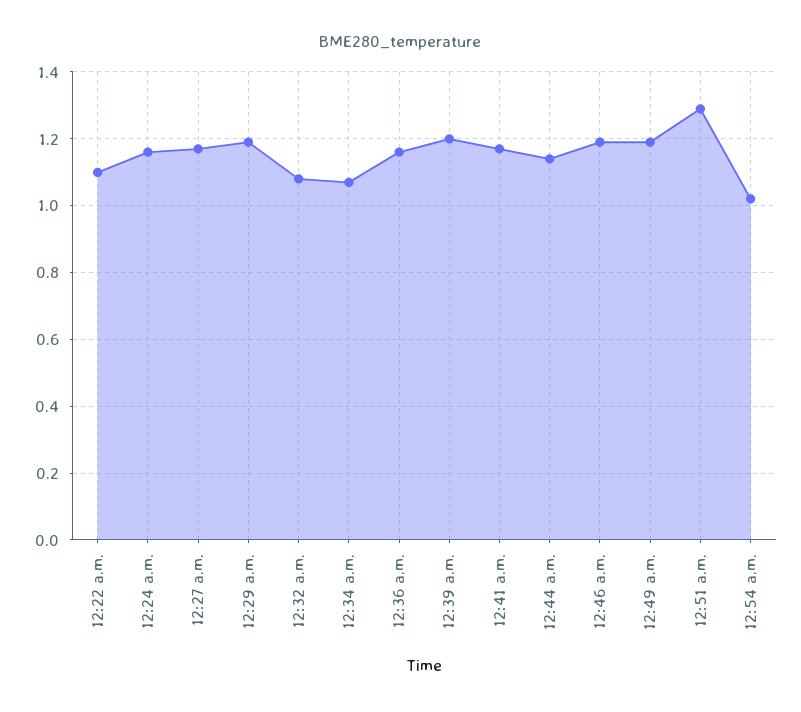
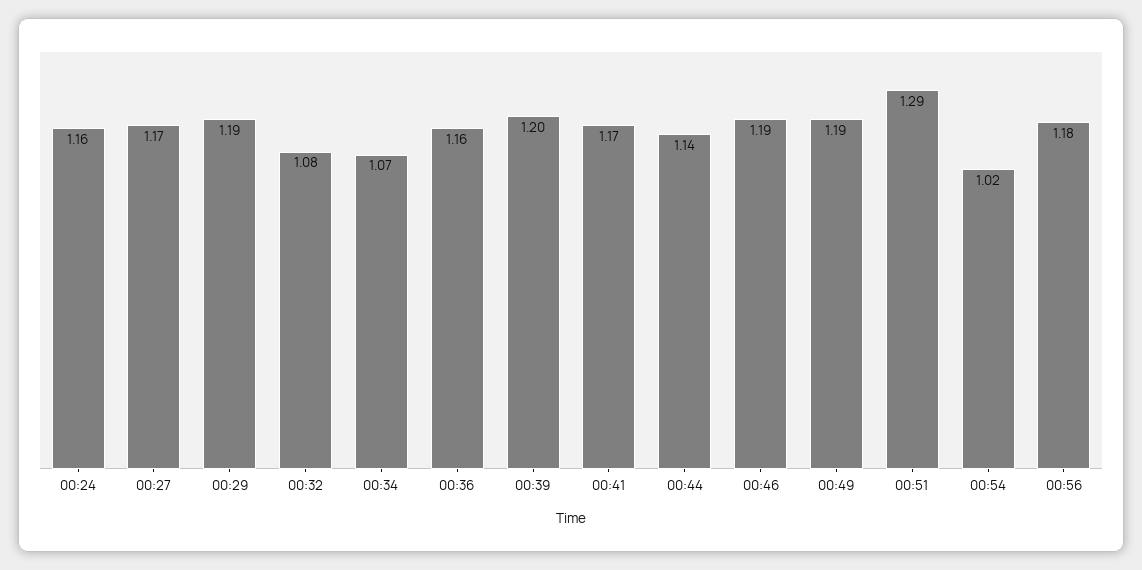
12:22 a.m.: 1.1 -> none
00:56: none -> 1.18

